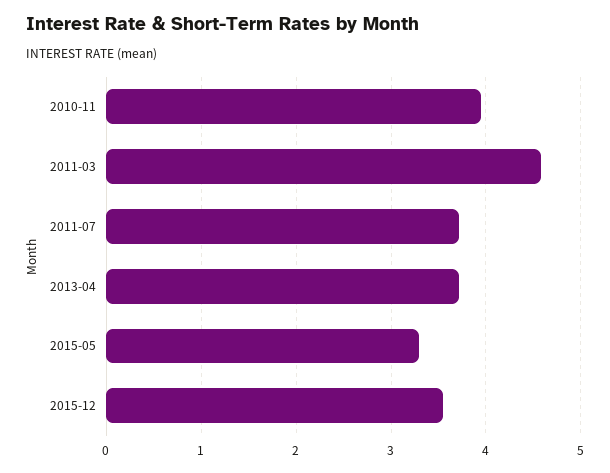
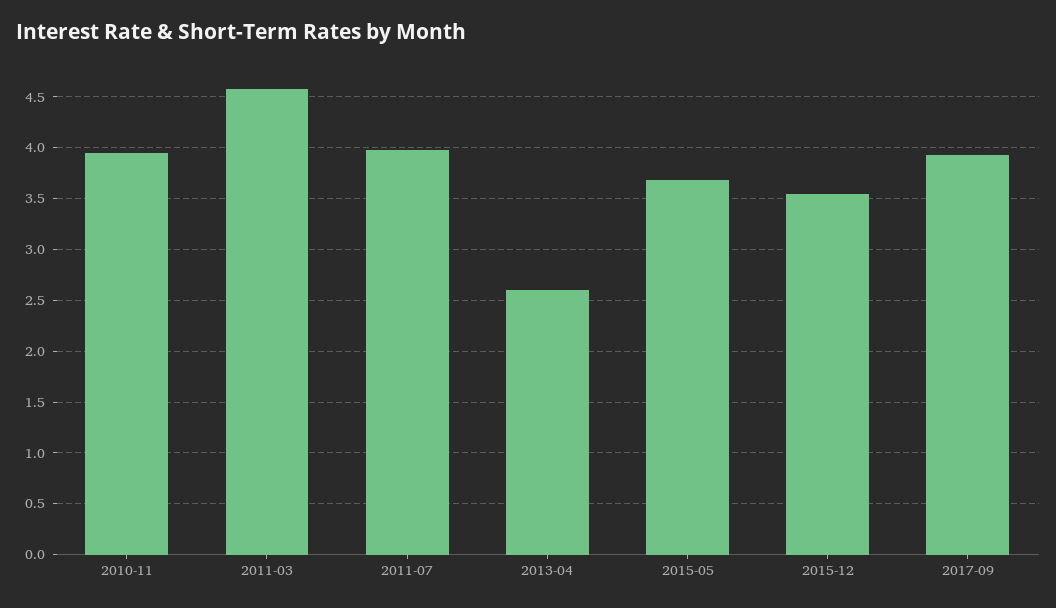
2011-07: 3.7 -> 4
2013-04: 3.7 -> 2.6
2015-05: 3.3 -> 3.7
2017-09: none -> 3.9

